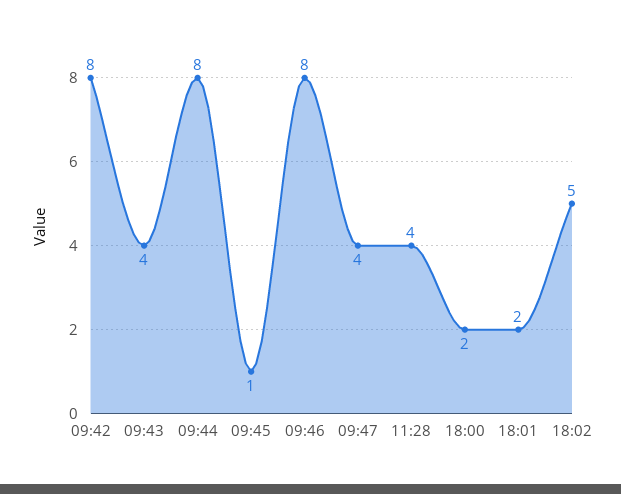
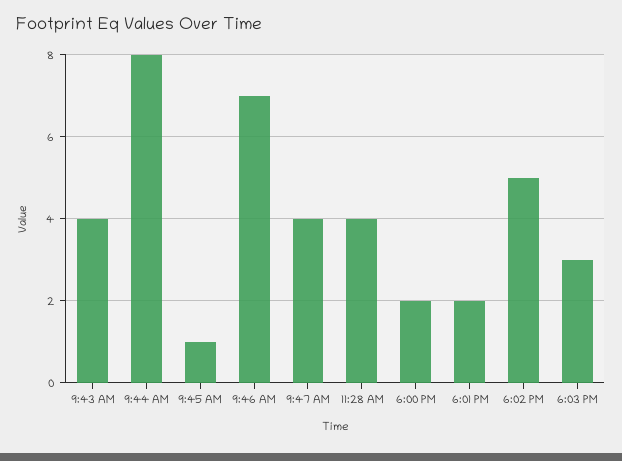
09:42: 8 -> none
09:46: 8 -> 7
6:03 PM: none -> 3

